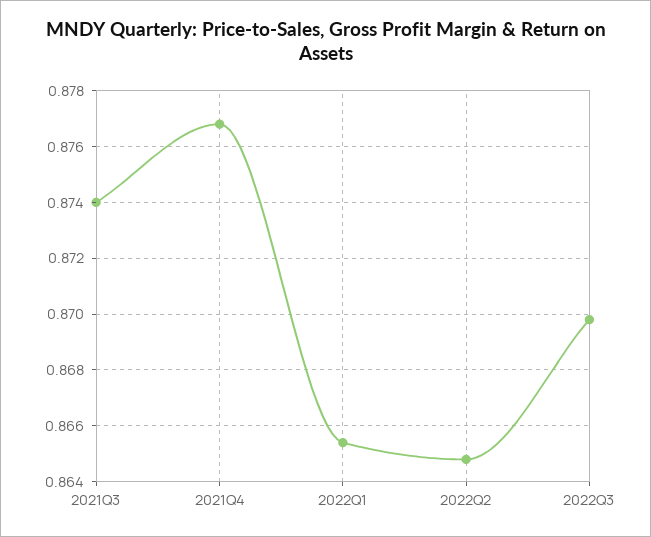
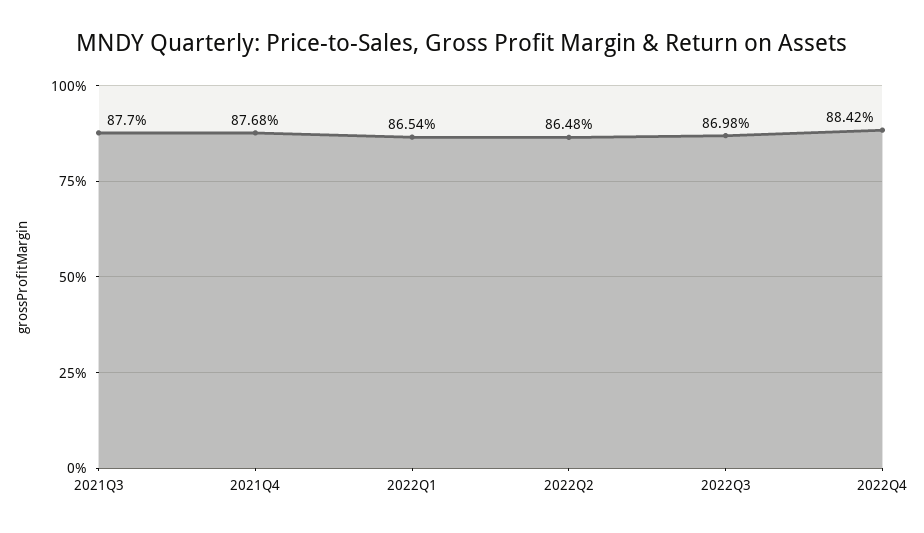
2021Q3: 0.874 -> 0.877
2022Q4: none -> 0.8842

